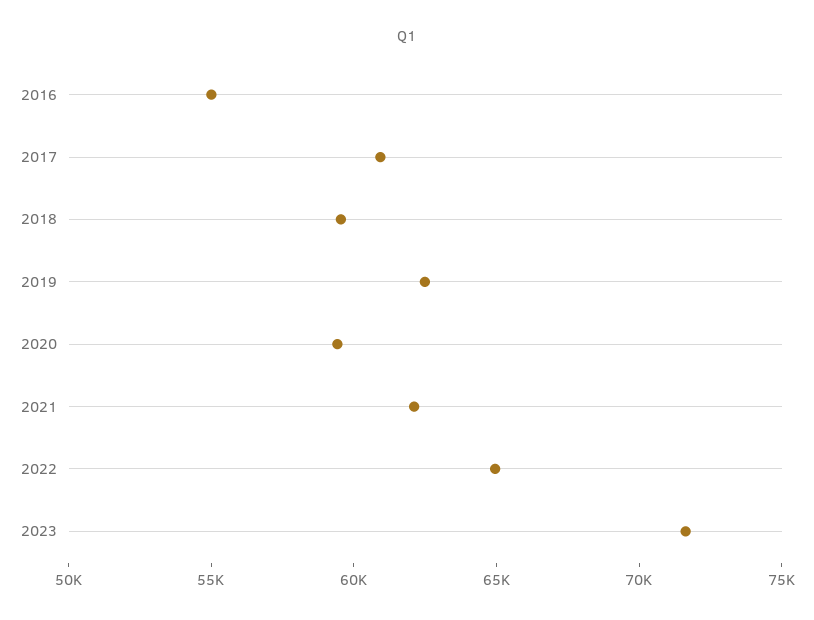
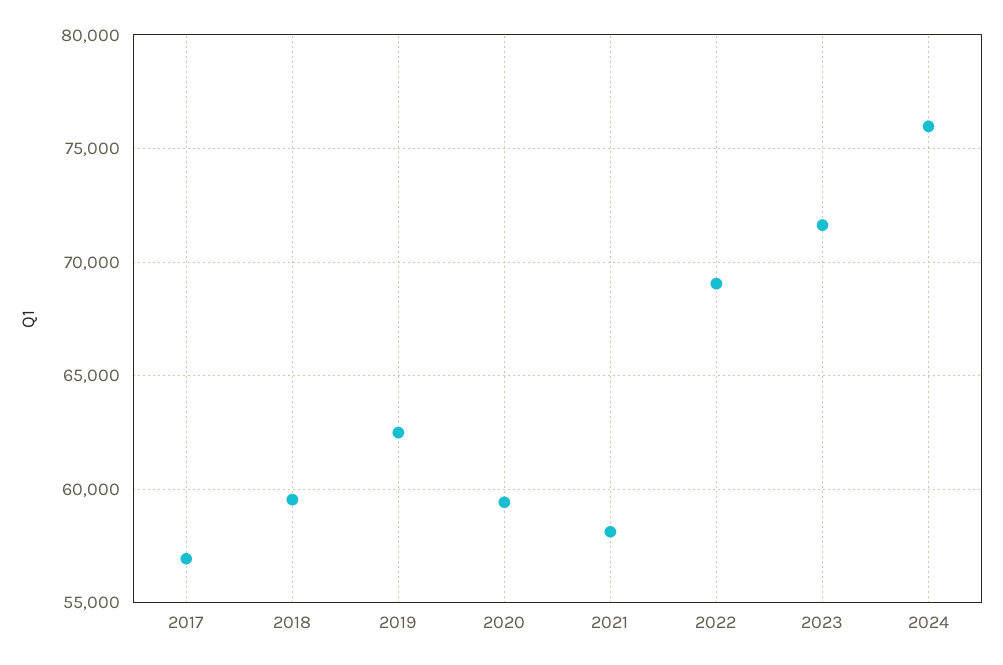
2016: 55000 -> none
2017: 61000 -> 57000
2021: 62000 -> 58000
2022: 65000 -> 69000
2024: none -> 76000

